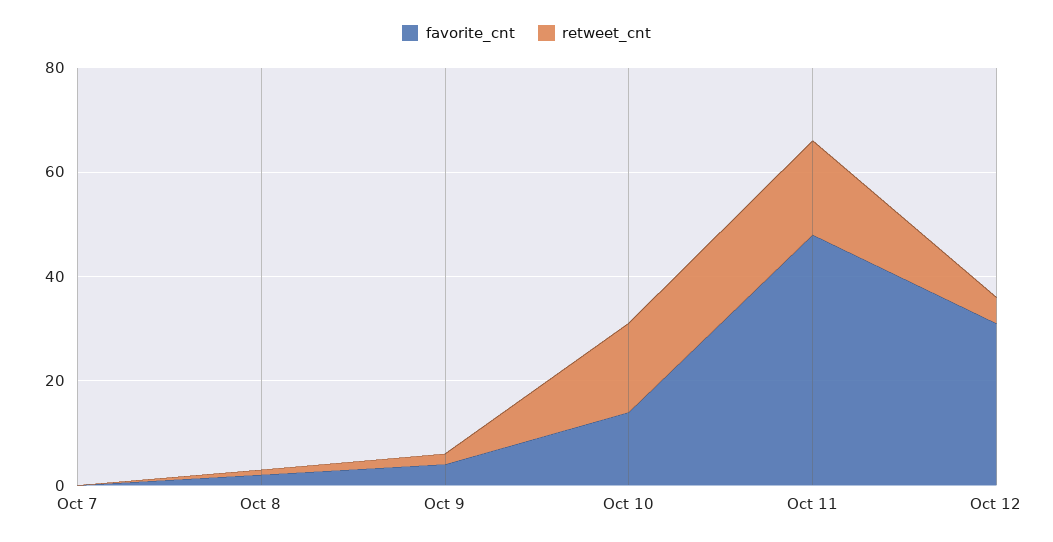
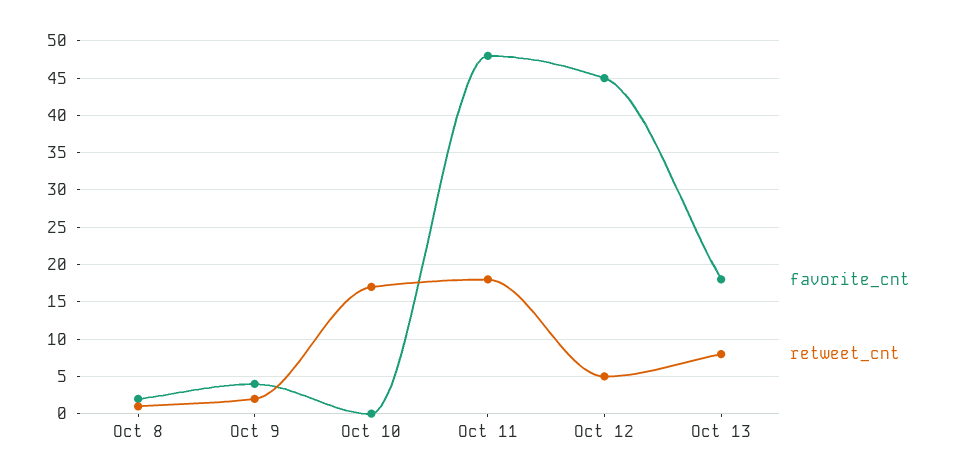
favorite_cnt, Oct 7: 0 -> none
retweet_cnt, Oct 7: 0 -> none
favorite_cnt, Oct 10: 15 -> 0
favorite_cnt, Oct 12: 30 -> 45
favorite_cnt, Oct 13: none -> 18
retweet_cnt, Oct 13: none -> 8

